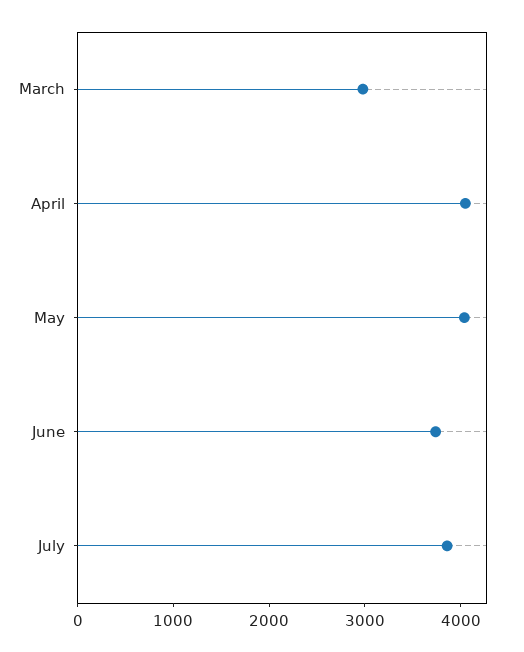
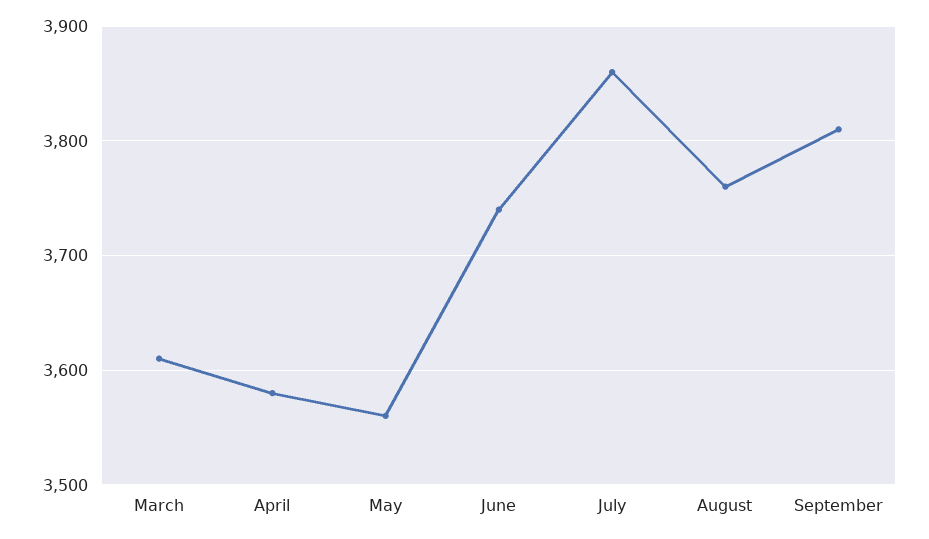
March: 3000 -> 3610
April: 4000 -> 3580
May: 4000 -> 3560
August: none -> 3760
September: none -> 3810

